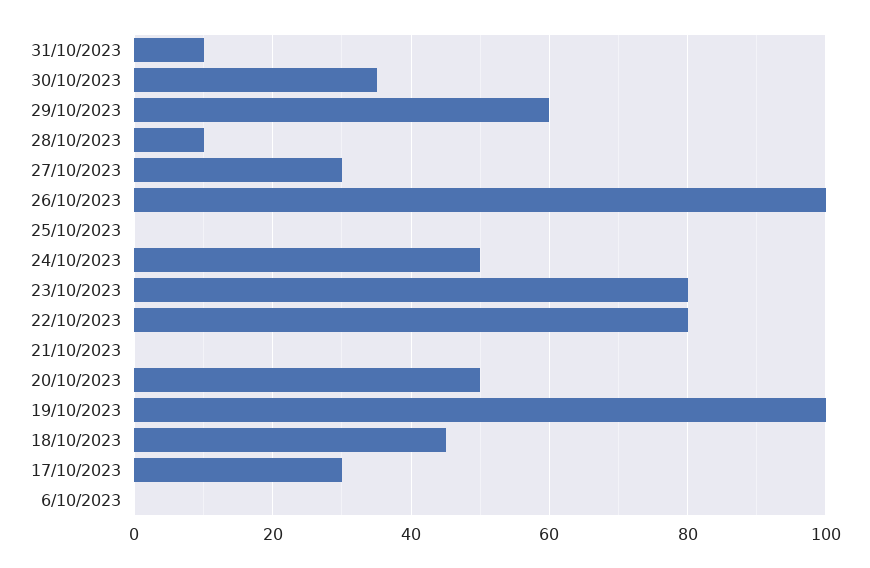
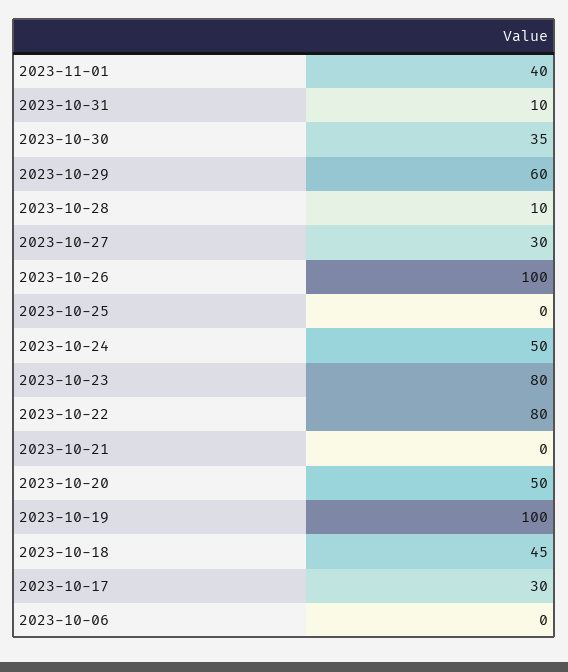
2023-11-01: none -> 40

